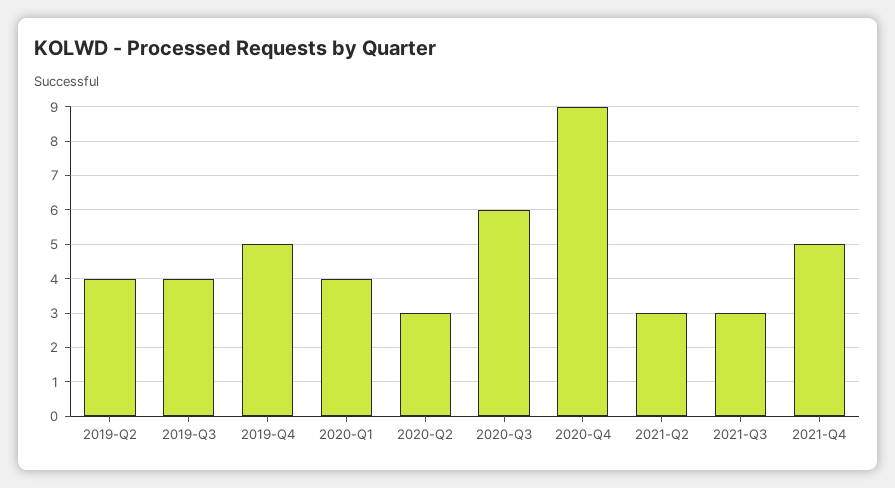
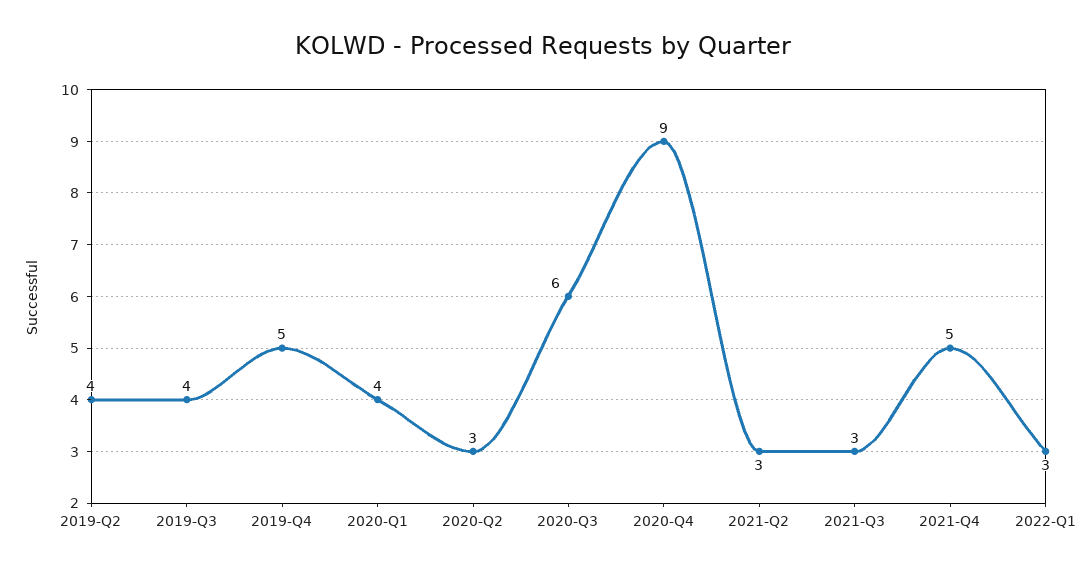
2022-Q1: none -> 3

